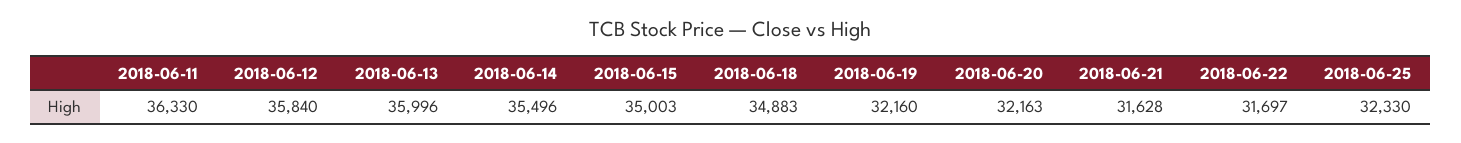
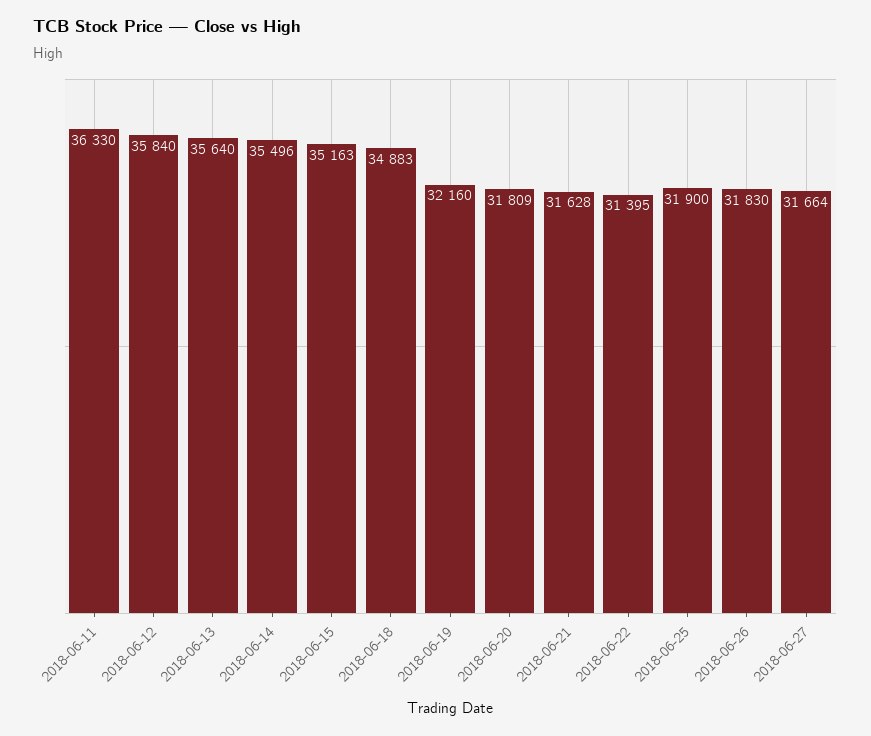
2018-06-13: 35996 -> 35640
2018-06-15: 35003 -> 35163
2018-06-20: 32163 -> 31809
2018-06-22: 31697 -> 31395
2018-06-25: 32330 -> 31900
2018-06-26: none -> 31830
2018-06-27: none -> 31664

